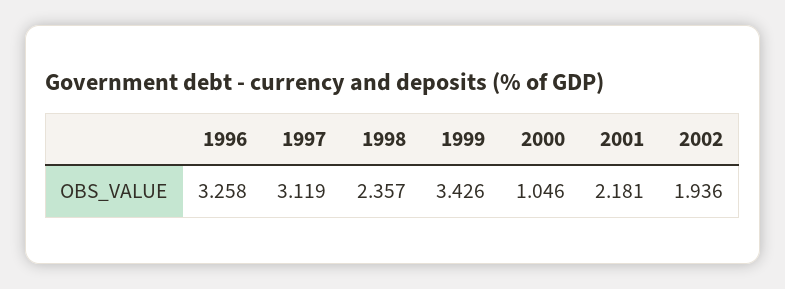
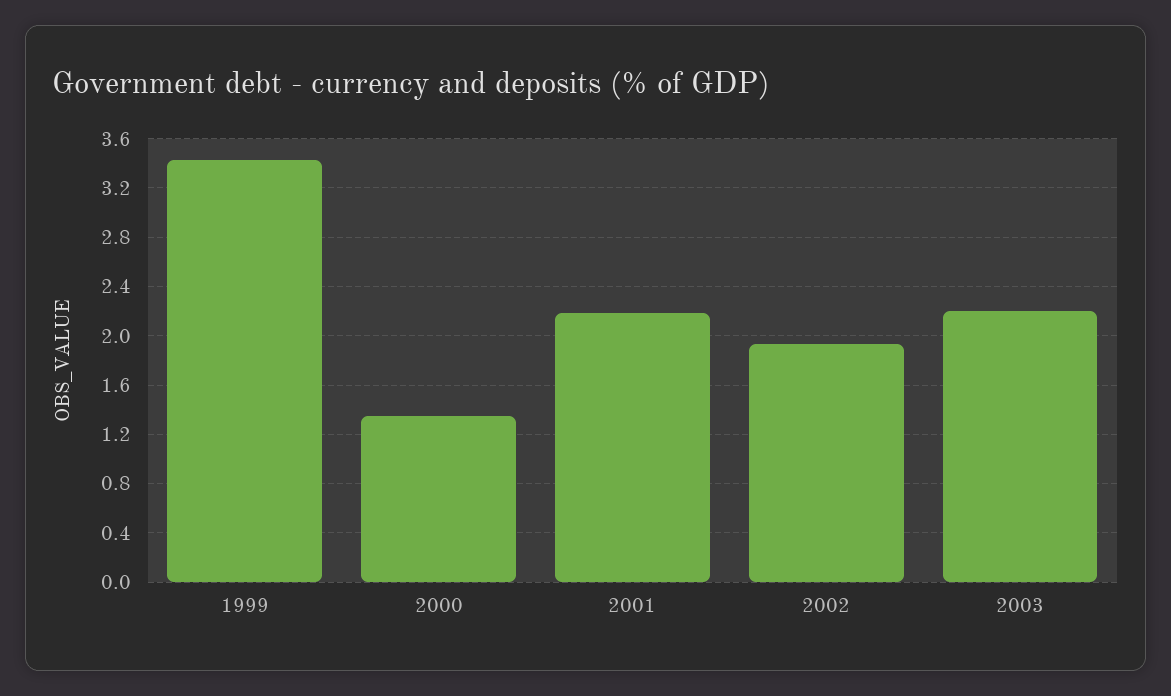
1996: 3.258 -> none
1997: 3.119 -> none
1998: 2.357 -> none
2000: 1.046 -> 1.35
2003: none -> 2.2

